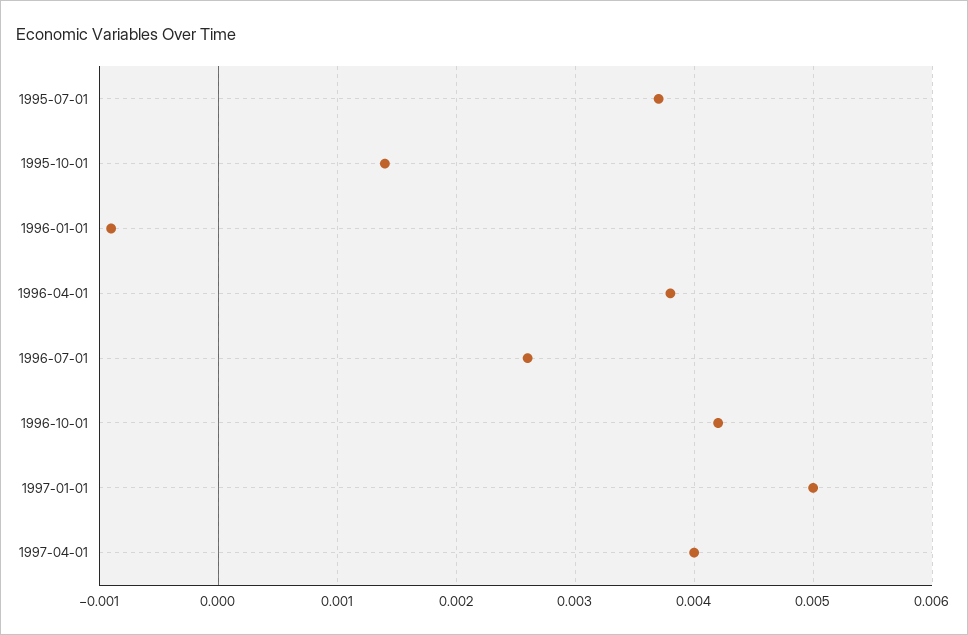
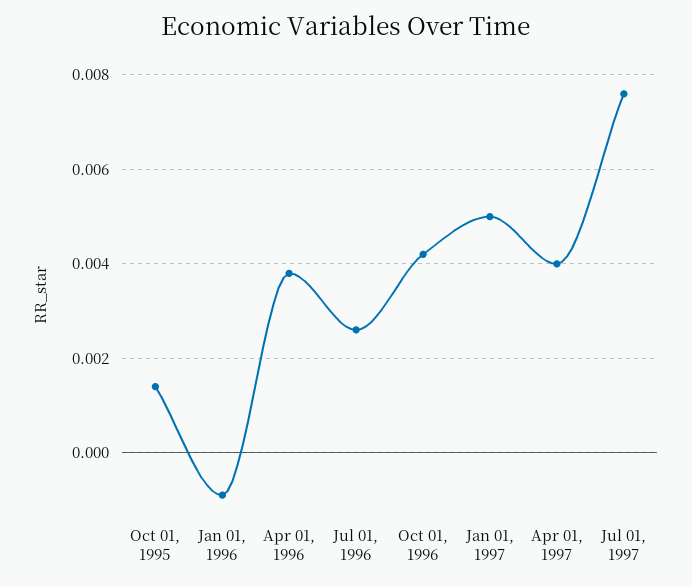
1995-07-01: 0.0037 -> none
Jul 01, 1997: none -> 0.0075

